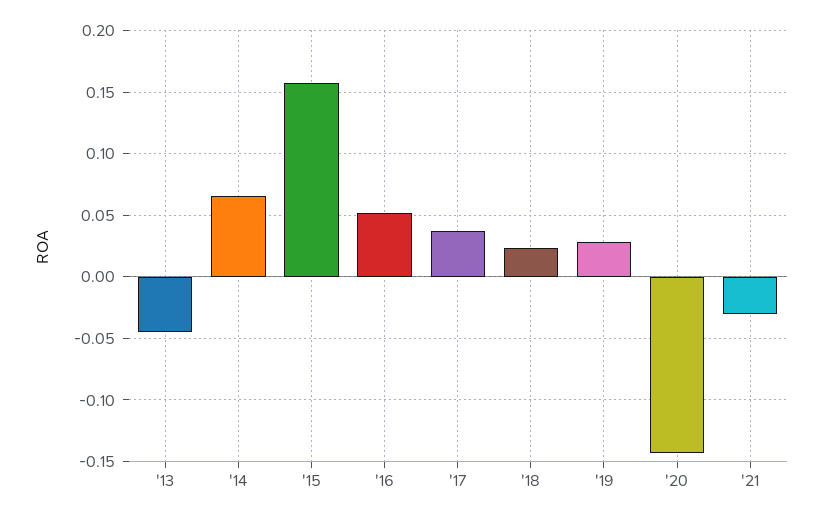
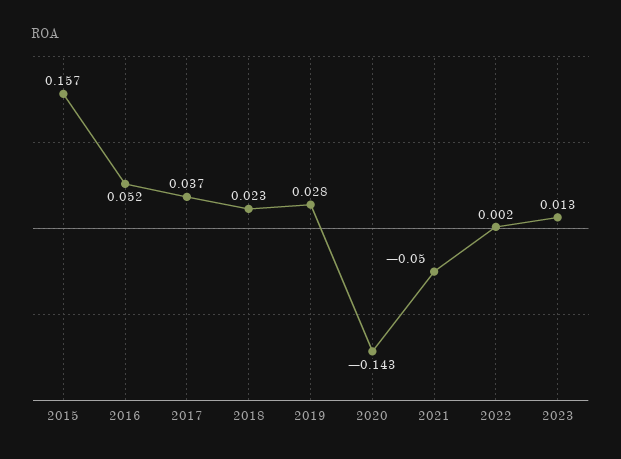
'13: -0.045 -> none
'14: 0.065 -> none
'21: -0.03 -> -0.05
2022: none -> 0.002
2023: none -> 0.013

